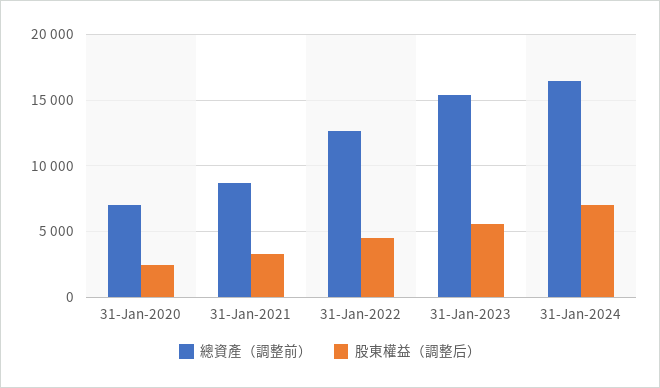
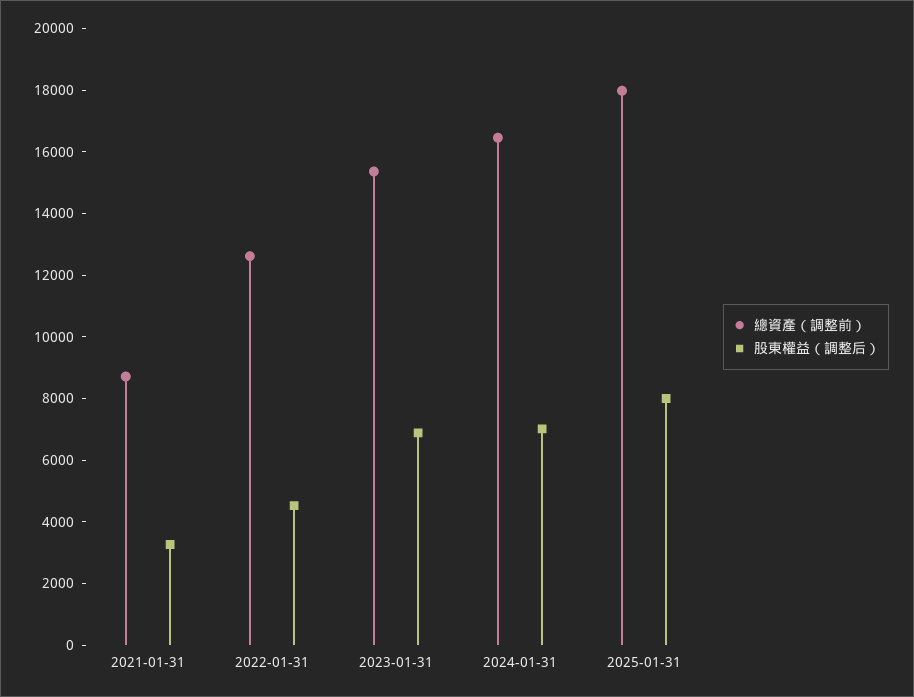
總資產（調整前）, 31-Jan-2020: 7000 -> none
股東權益（調整后）, 31-Jan-2020: 2500 -> none
股東權益（調整后）, 31-Jan-2023: 5500 -> 7000
總資產（調整前）, 2025-01-31: none -> 18000
股東權益（調整后）, 2025-01-31: none -> 8000

